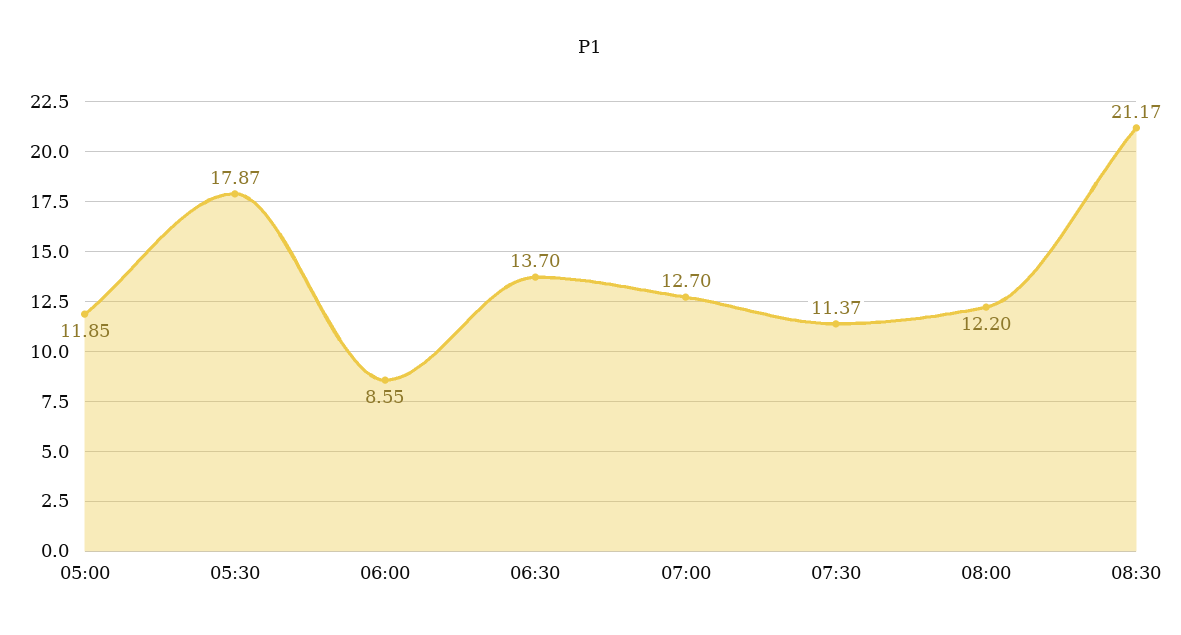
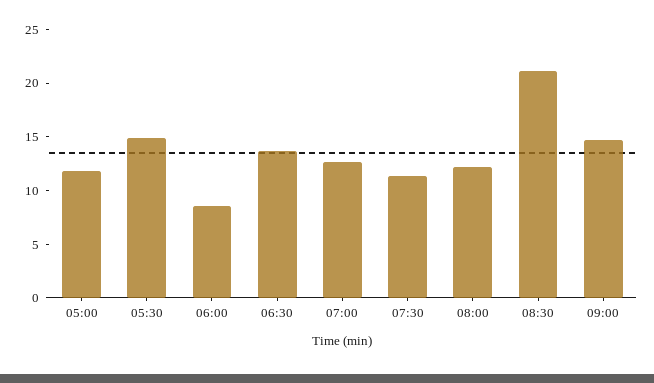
05:30: 17.87 -> 15
09:00: none -> 15

